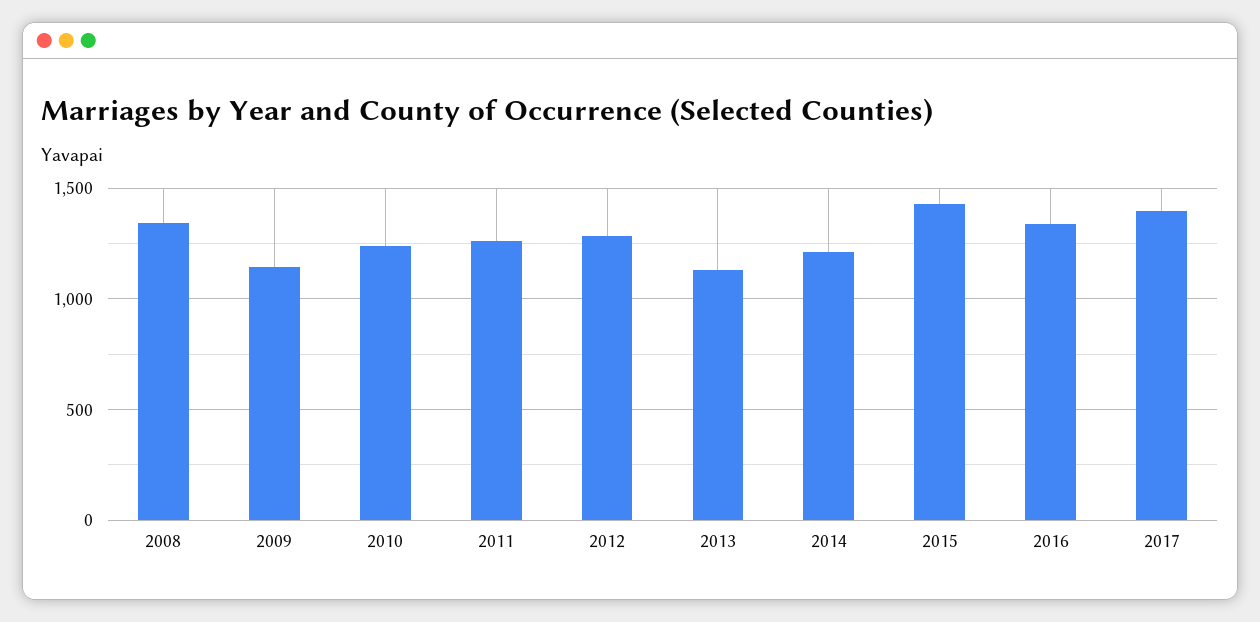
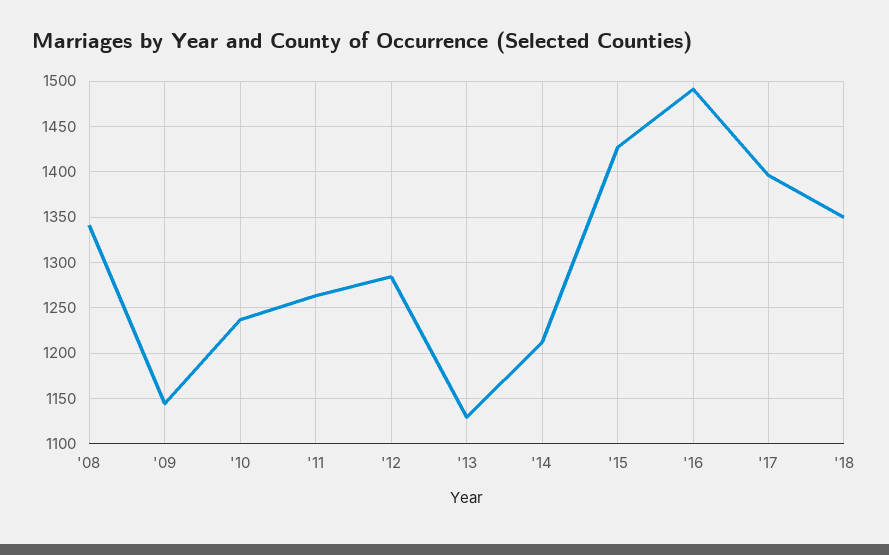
2016: 1350 -> 1490
'18: none -> 1350

